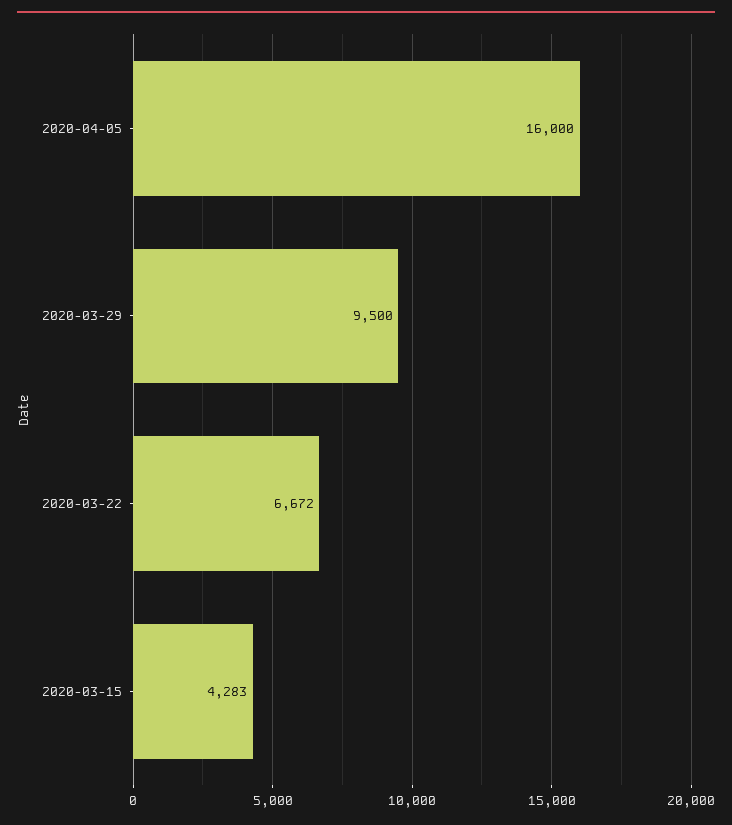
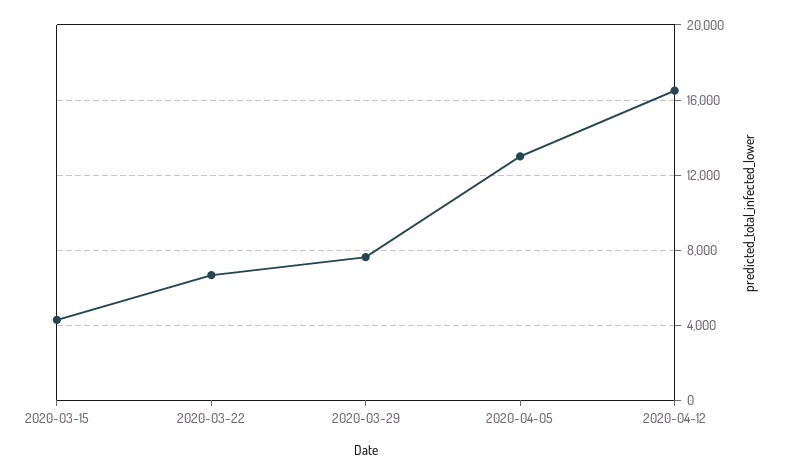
2020-04-05: 16000 -> 13000
2020-03-29: 9500 -> 7500
2020-04-12: none -> 16500

